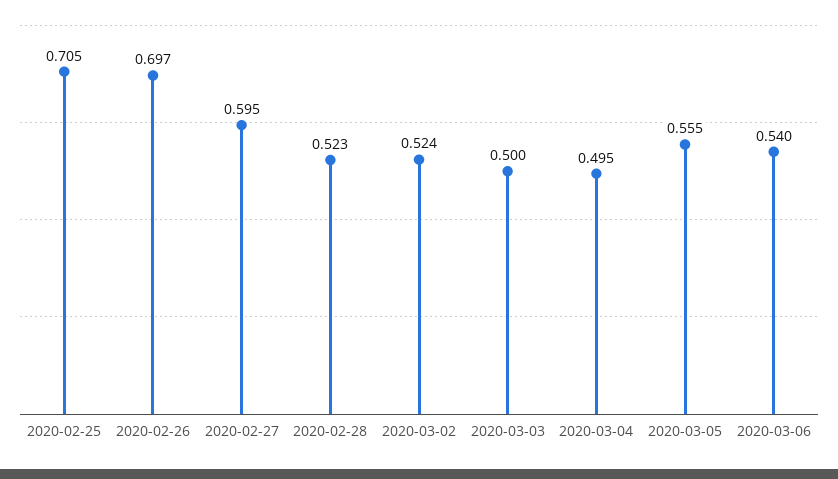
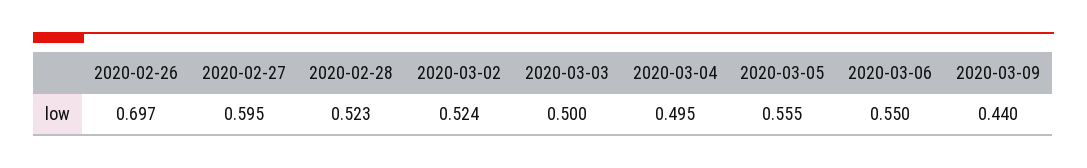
2020-02-25: 0.705 -> none
2020-03-06: 0.54 -> 0.55
2020-03-09: none -> 0.44

